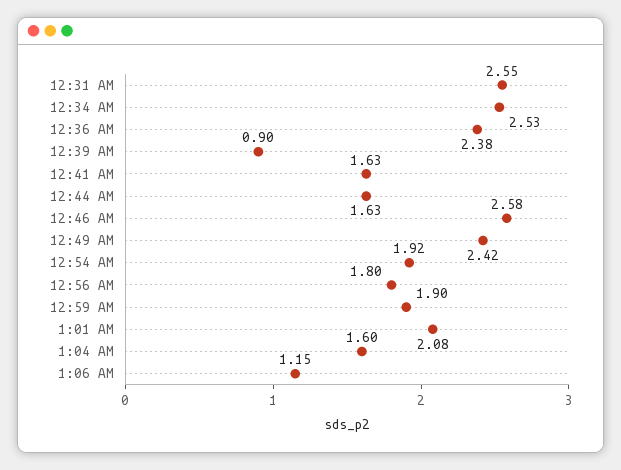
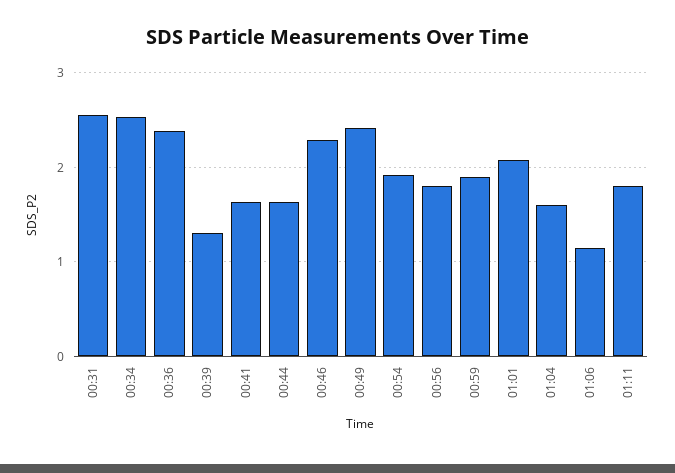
12:39 AM: 0.9 -> 1.3
12:46 AM: 2.58 -> 2.3
01:11: none -> 1.8

